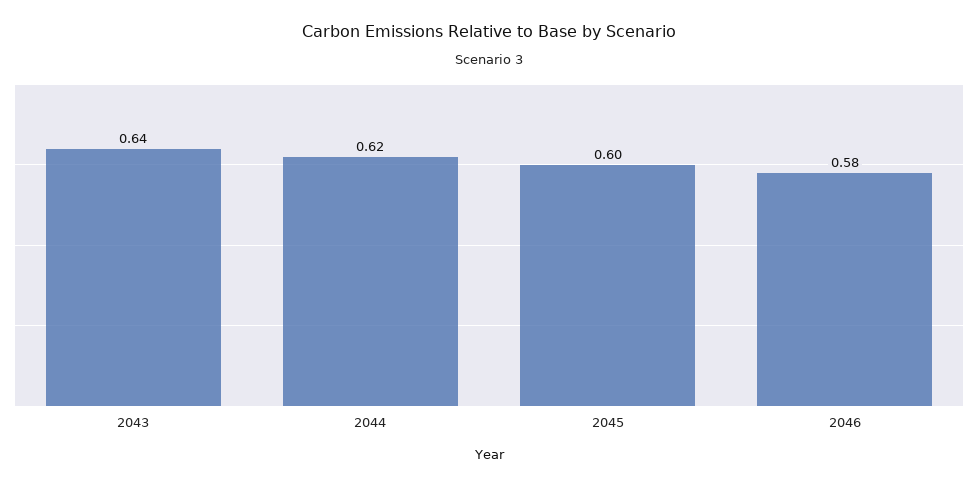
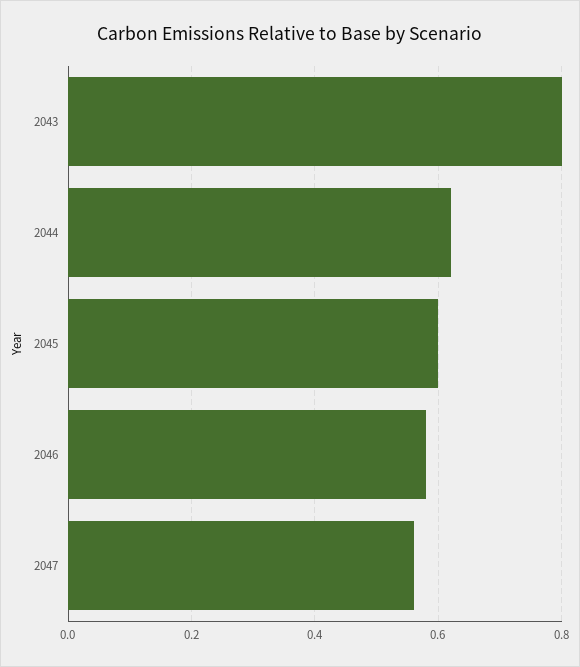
2043: 0.64 -> 0.8
2047: none -> 0.55

